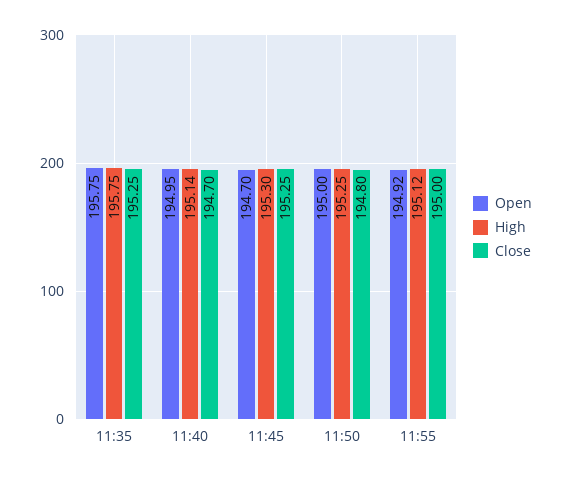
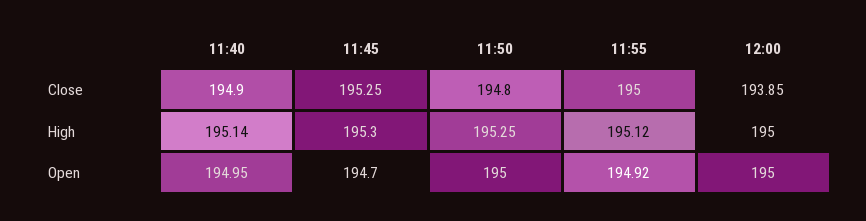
Open, 11:35: 195.75 -> none
High, 11:35: 195.75 -> none
Close, 11:35: 195.25 -> none
Close, 11:40: 194.7 -> 194.9
Close, 12:00: none -> 193.85
High, 12:00: none -> 195
Open, 12:00: none -> 195

